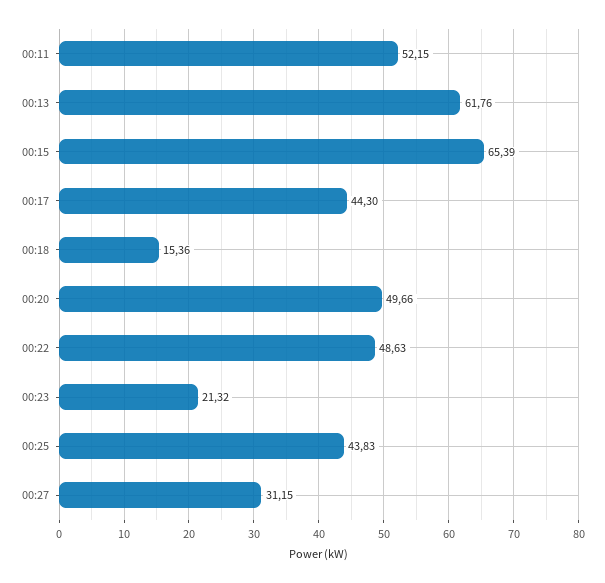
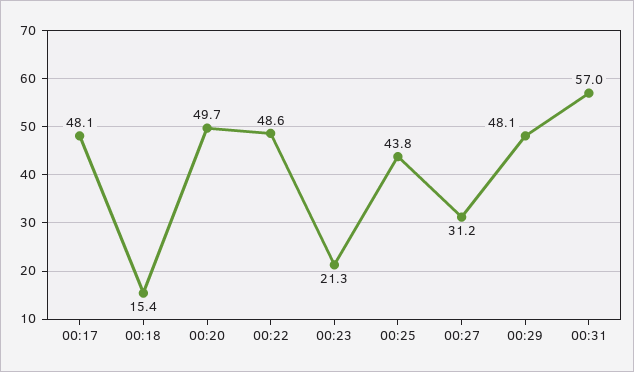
00:11: 52.15 -> none
00:13: 61.76 -> none
00:15: 65.39 -> none
00:17: 44.3 -> 48.1
00:29: none -> 48.1
00:31: none -> 57

